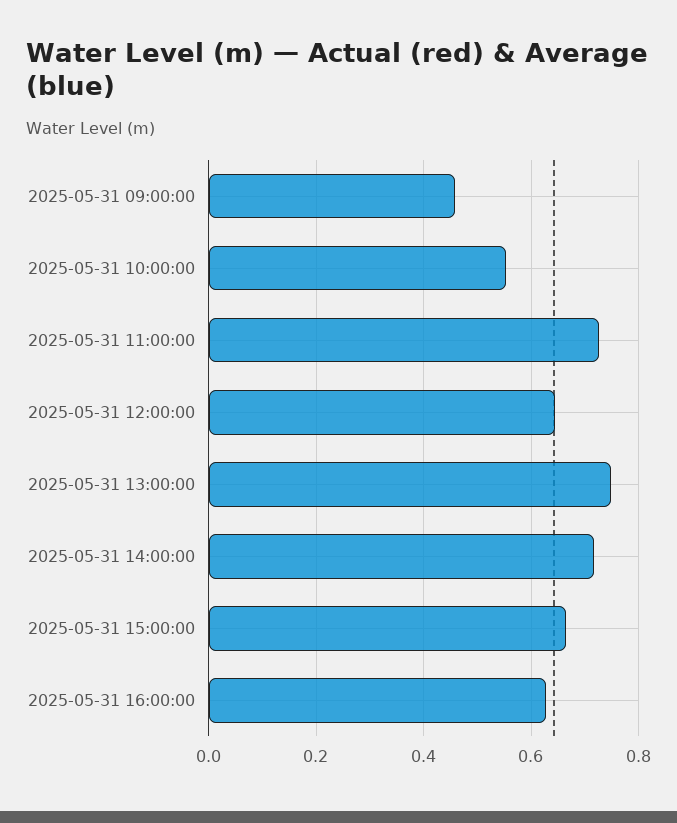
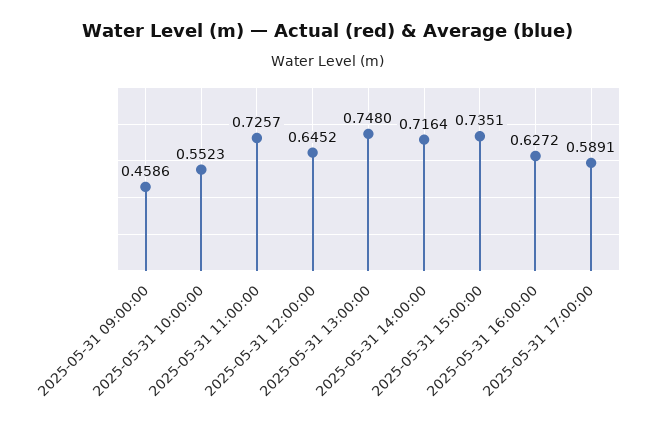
2025-05-31 15:00:00: 0.66 -> 0.7351
2025-05-31 17:00:00: none -> 0.5891

